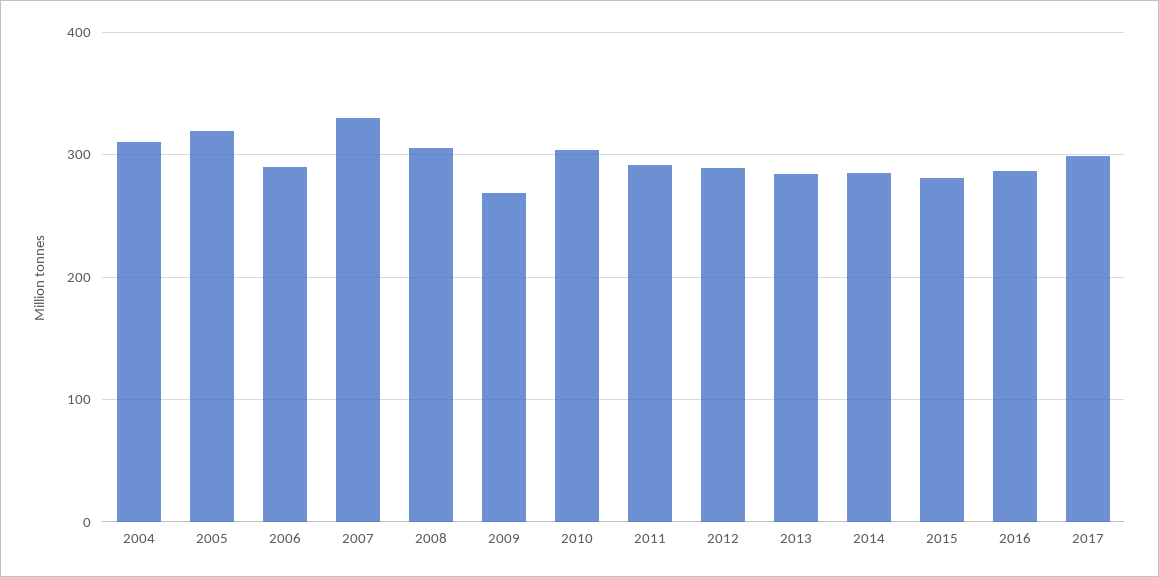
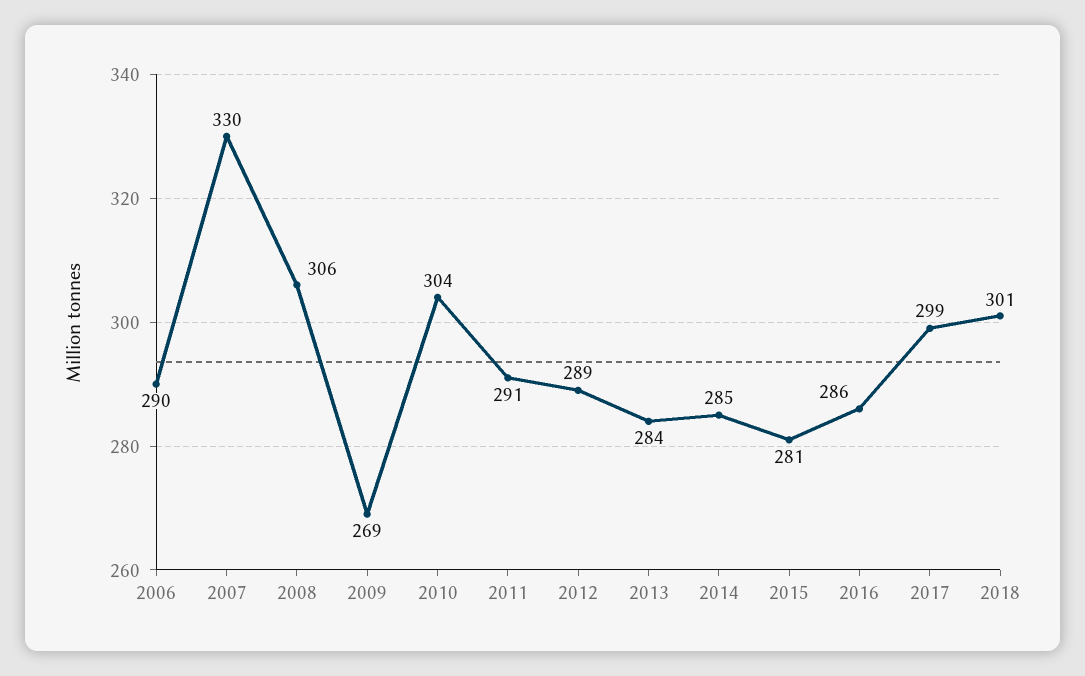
2004: 310 -> none
2005: 320 -> none
2018: none -> 301

